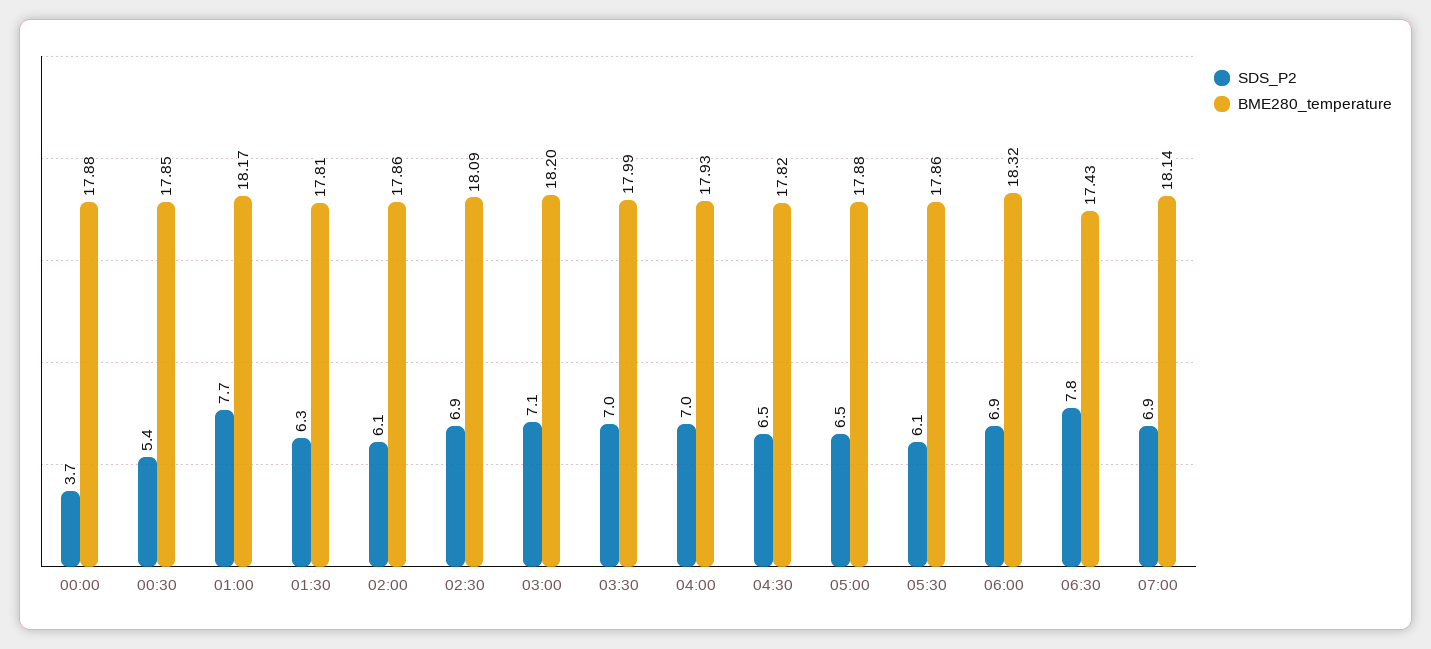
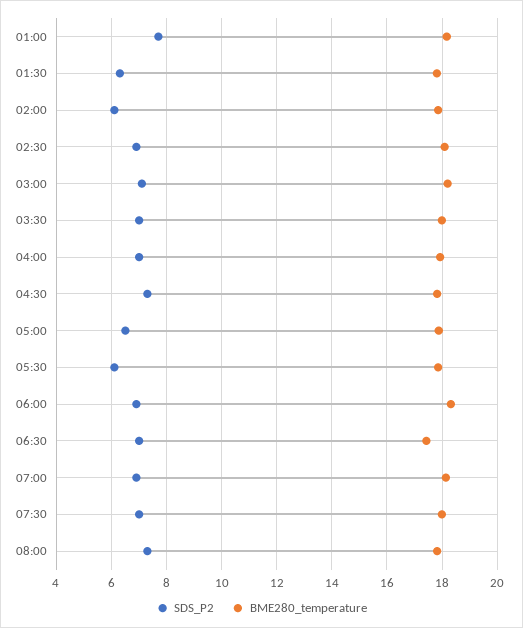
SDS_P2, 00:00: 3.7 -> none
BME280_temperature, 00:00: 17.88 -> none
SDS_P2, 00:30: 5.4 -> none
BME280_temperature, 00:30: 17.85 -> none
SDS_P2, 04:30: 6.5 -> 7.25
SDS_P2, 06:30: 7.8 -> 7
SDS_P2, 07:30: none -> 7
BME280_temperature, 07:30: none -> 18
SDS_P2, 08:00: none -> 7.25
BME280_temperature, 08:00: none -> 17.75

